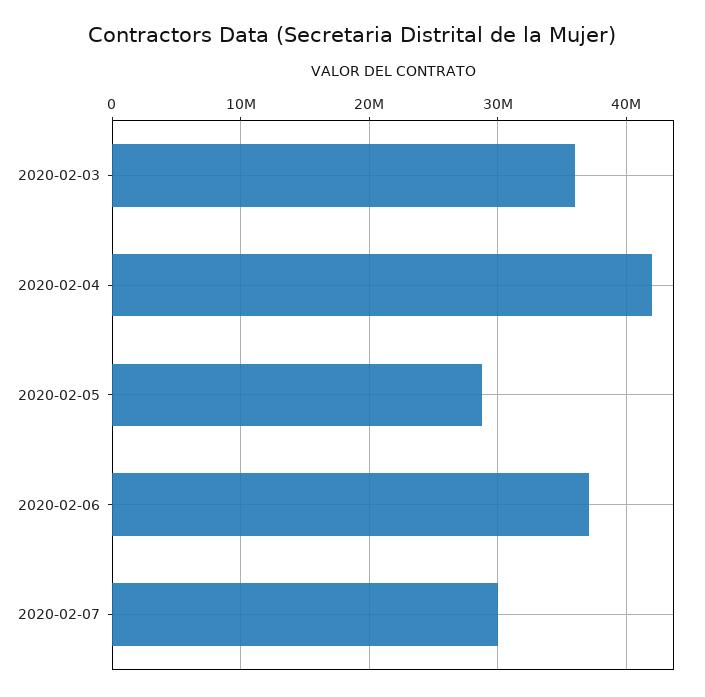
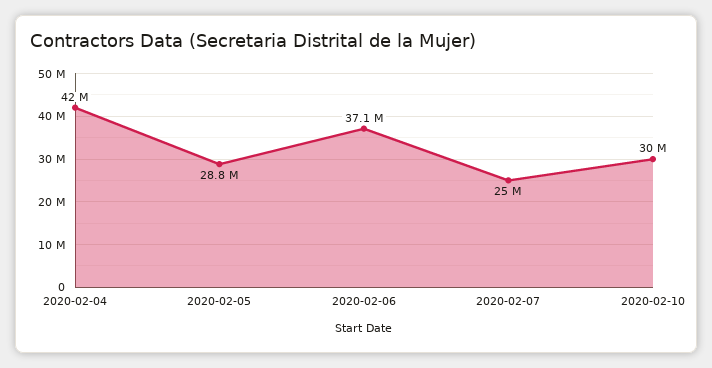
2020-02-03: 36000000 -> none
2020-02-07: 30000000 -> 25000000
2020-02-10: none -> 30000000

